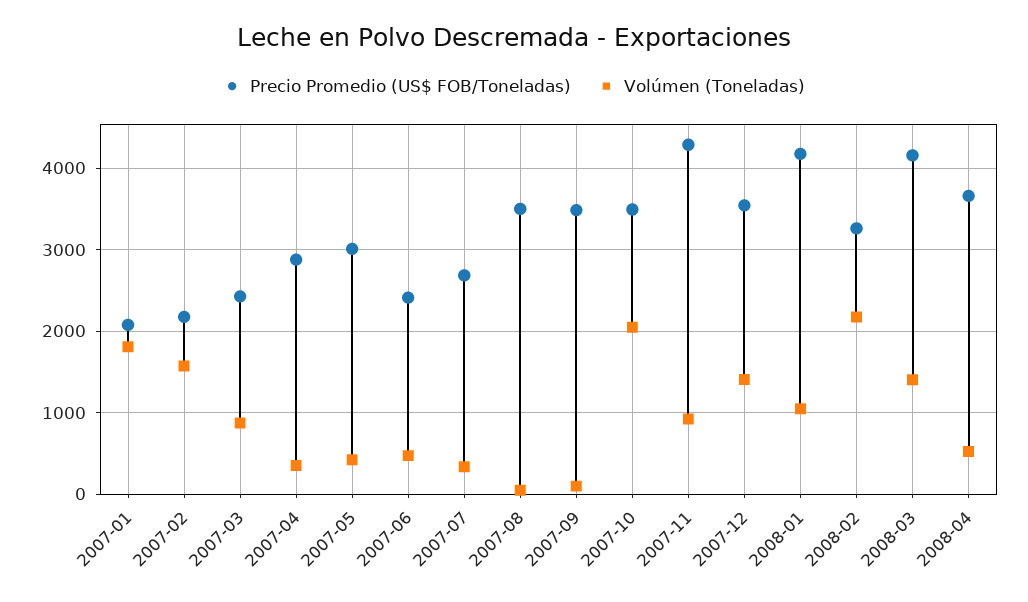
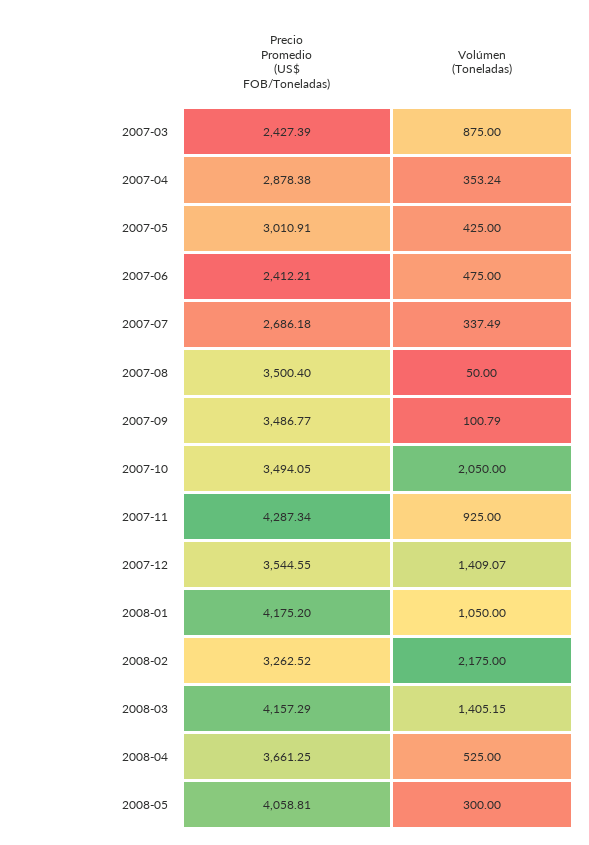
Precio Promedio (US$ FOB/Toneladas), 2007-01: 2100 -> none
Volúmen (Toneladas), 2007-01: 1800 -> none
Precio Promedio (US$ FOB/Toneladas), 2007-02: 2200 -> none
Volúmen (Toneladas), 2007-02: 1600 -> none
Precio Promedio (US$ FOB/Toneladas), 2008-05: none -> 4058.81
Volúmen (Toneladas), 2008-05: none -> 300

